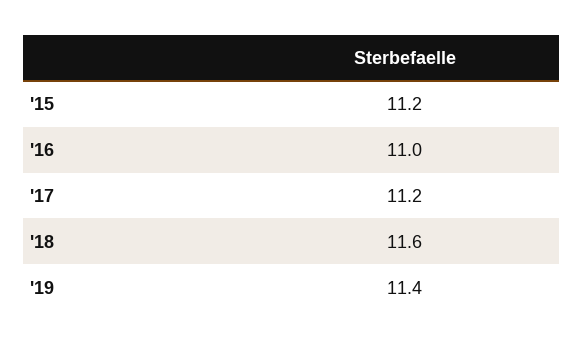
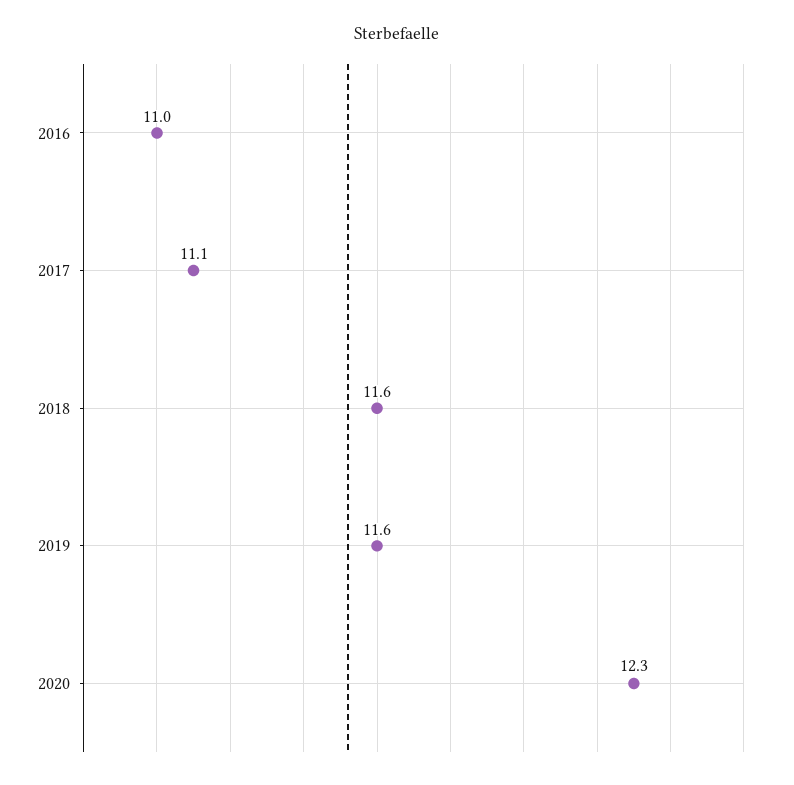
'15: 11.2 -> none
'17: 11.2 -> 11.1
'19: 11.4 -> 11.6
2020: none -> 12.3

